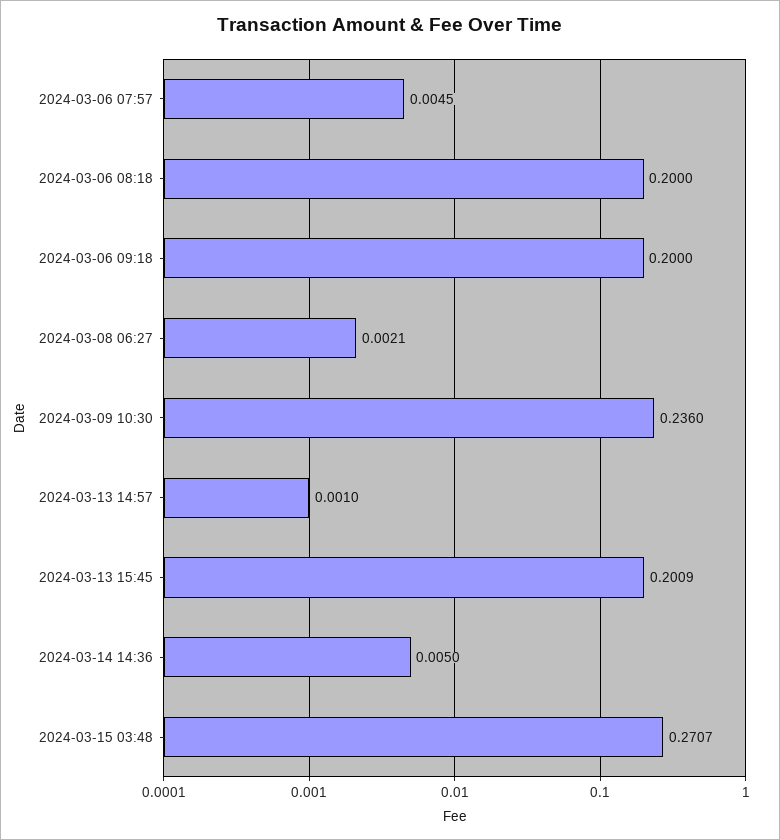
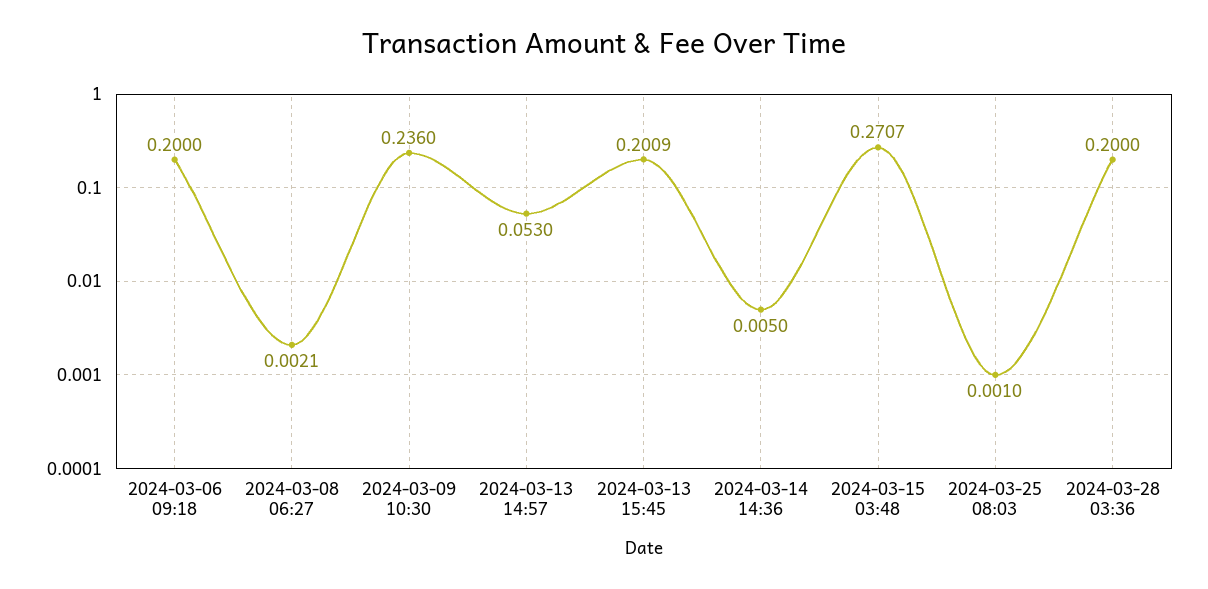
2024-03-06 07:57: 0.0045 -> none
2024-03-06 08:18: 0.2 -> none
2024-03-13 14:57: 0.001 -> 0.053
2024-03-25 08:03: none -> 0.001
2024-03-28 03:36: none -> 0.2

